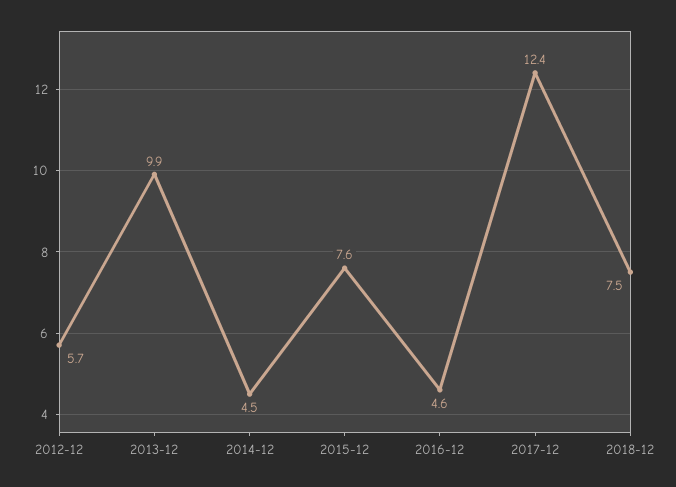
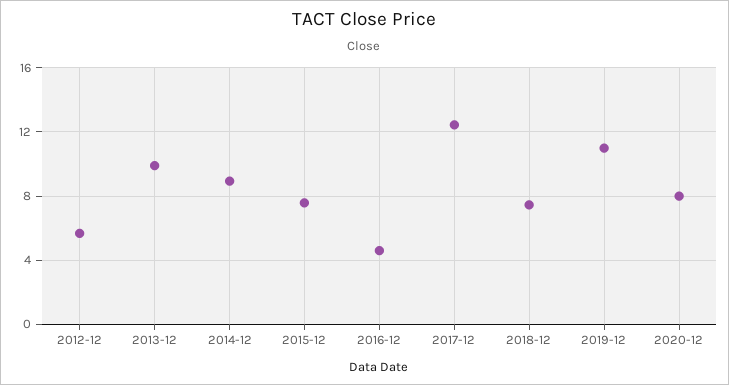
2014-12: 4.5 -> 9
2019-12: none -> 11
2020-12: none -> 8

